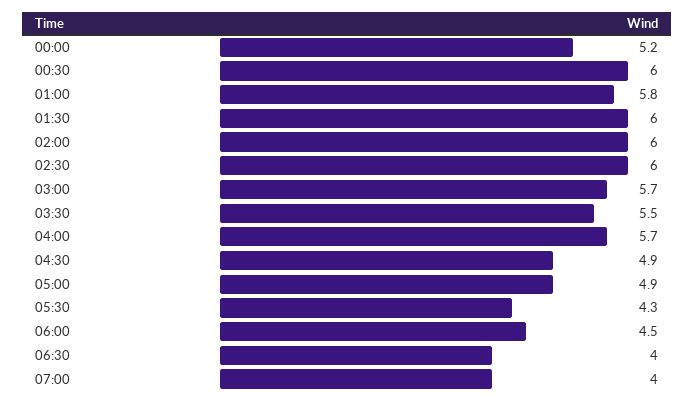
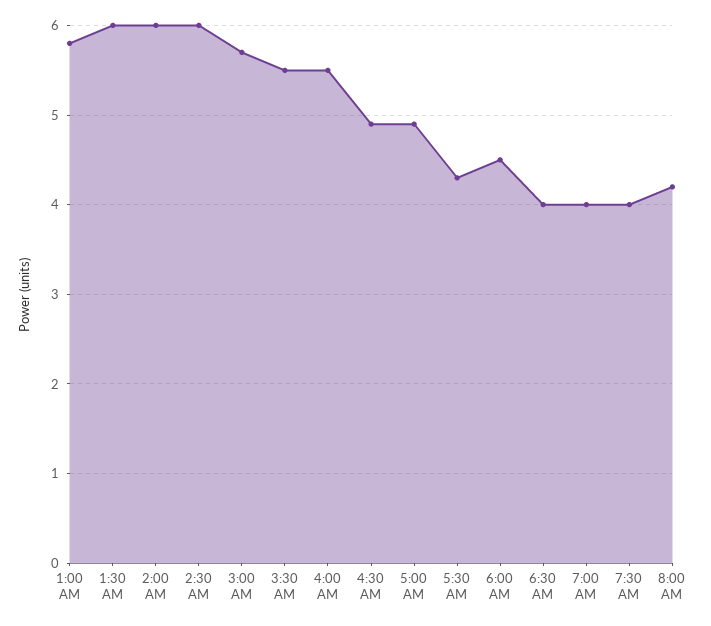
00:00: 5.2 -> none
00:30: 6 -> none
04:00: 5.7 -> 5.5
7:30 AM: none -> 4
8:00 AM: none -> 4.2

